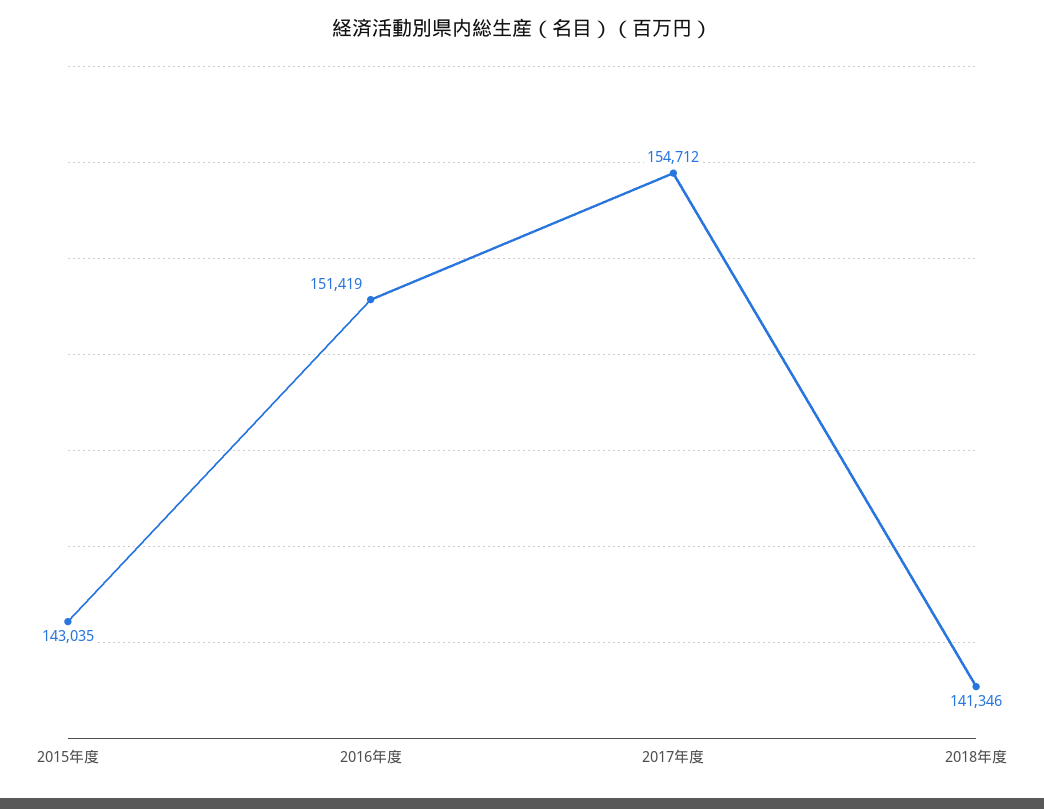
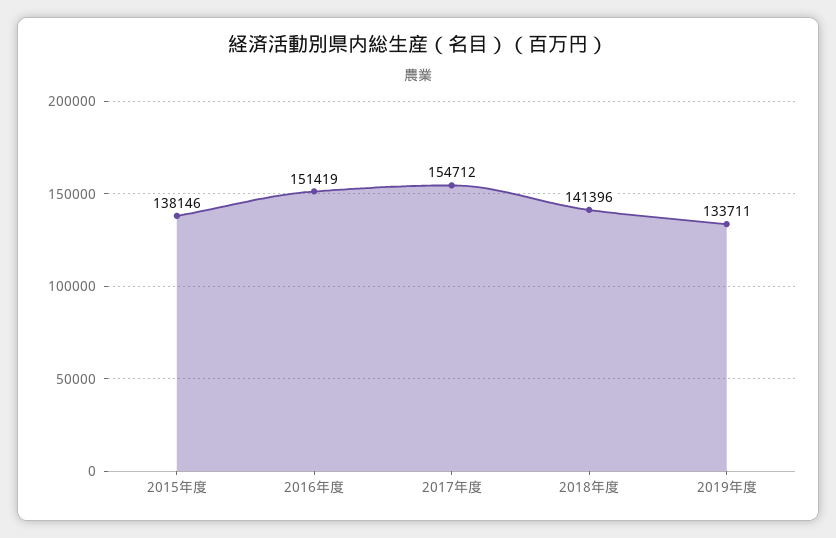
2015年度: 143035 -> 138146
2018年度: 141346 -> 141396
2019年度: none -> 133711

